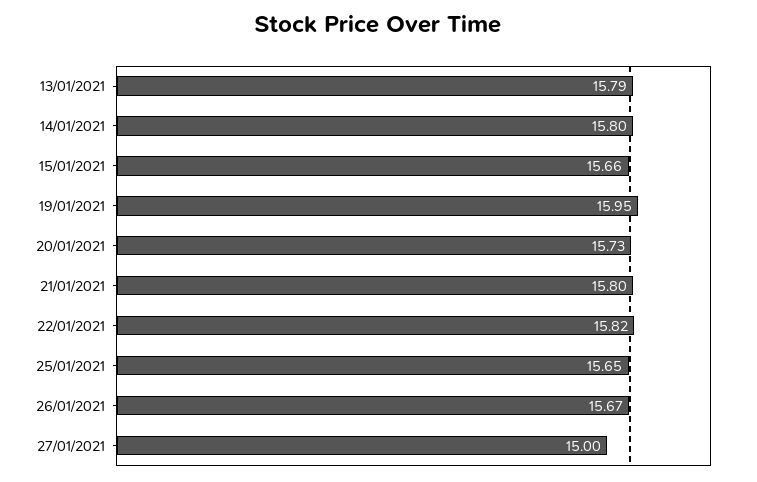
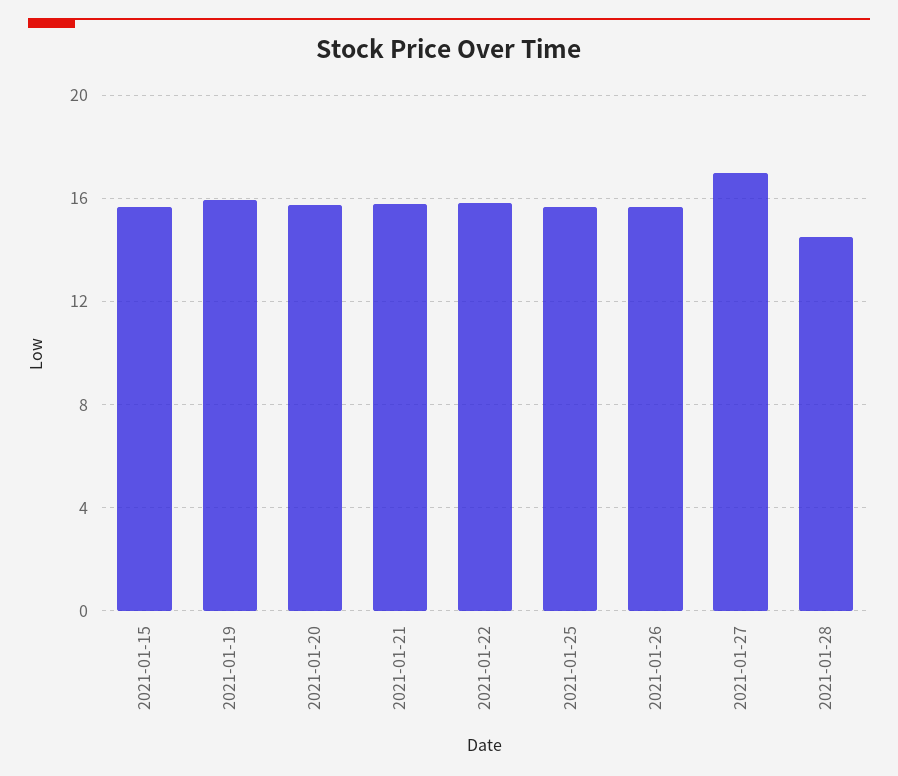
13/01/2021: 15.79 -> none
14/01/2021: 15.8 -> none
27/01/2021: 15 -> 17
2021-01-28: none -> 14.5

